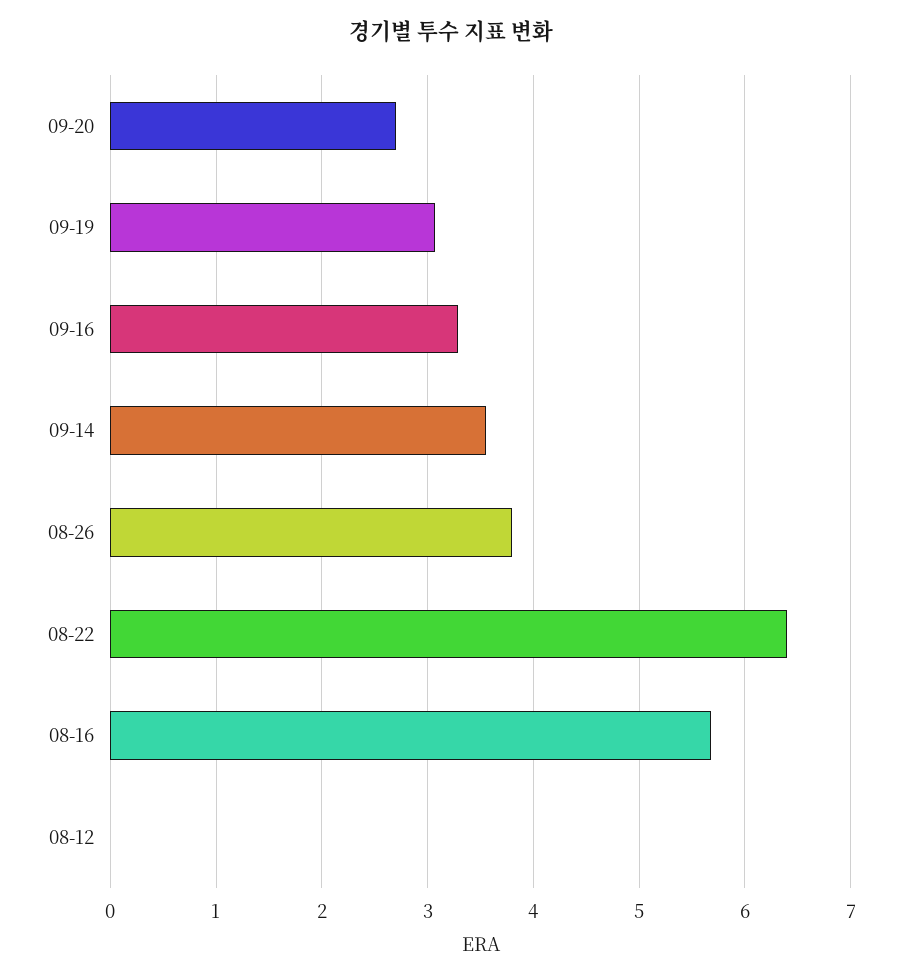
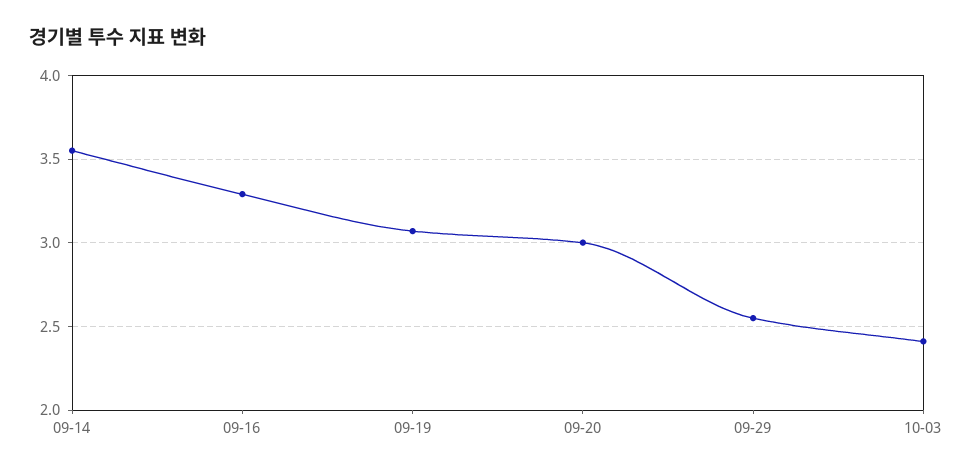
09-20: 2.7 -> 3
08-26: 3.8 -> none
08-22: 6.4 -> none
08-16: 5.7 -> none
08-12: 0 -> none
09-29: none -> 2.55
10-03: none -> 2.4

